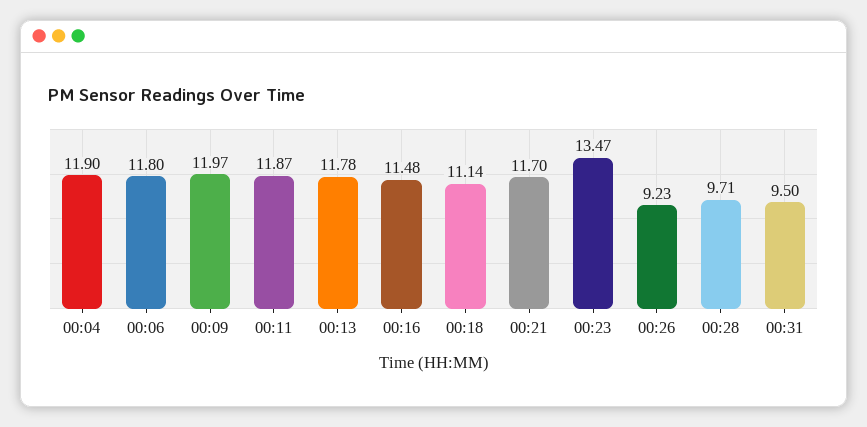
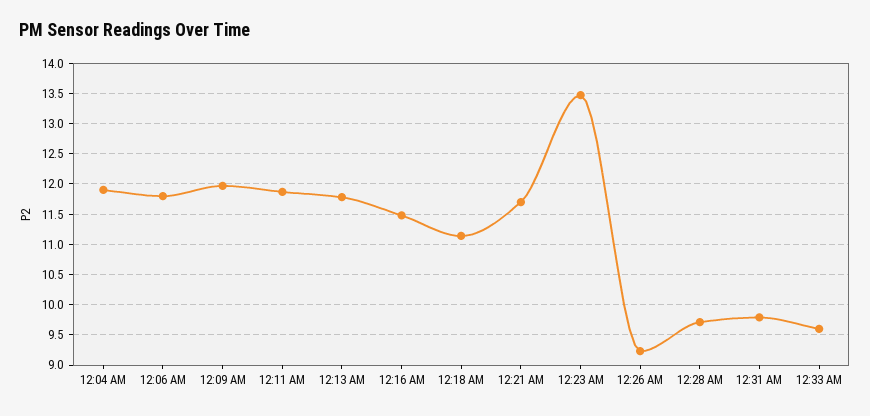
00:31: 9.5 -> 9.8
12:33 AM: none -> 9.6

